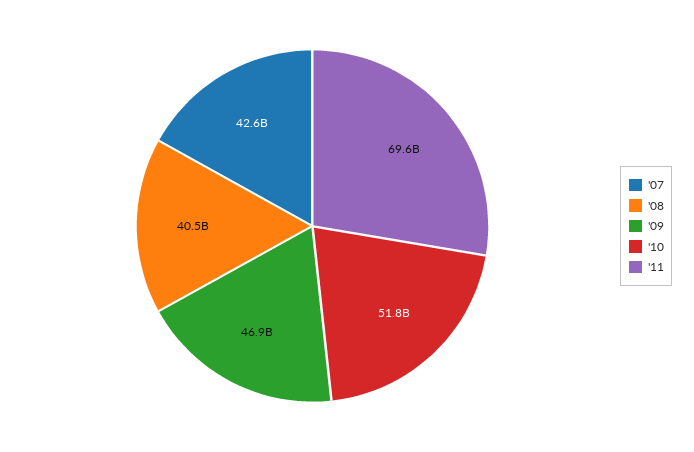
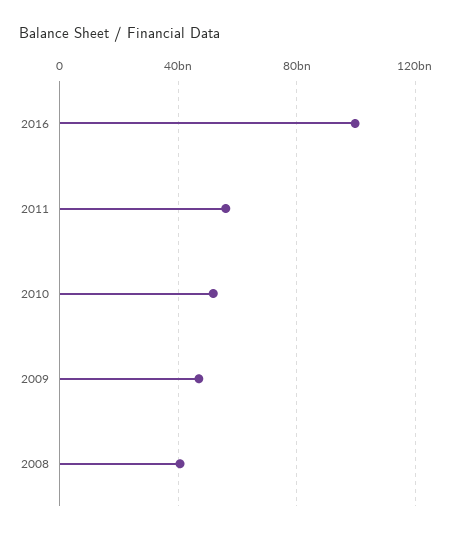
'07: 42600000000 -> none
'11: 69600000000 -> 55000000000
2016: none -> 100000000000

